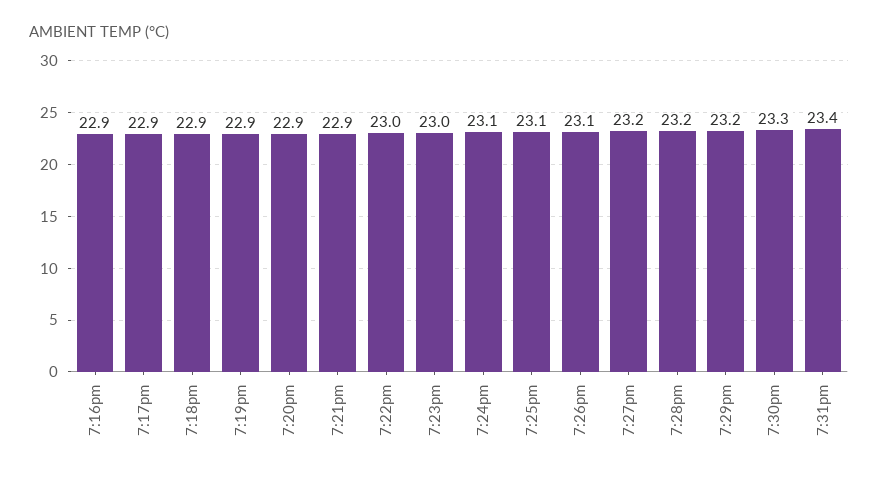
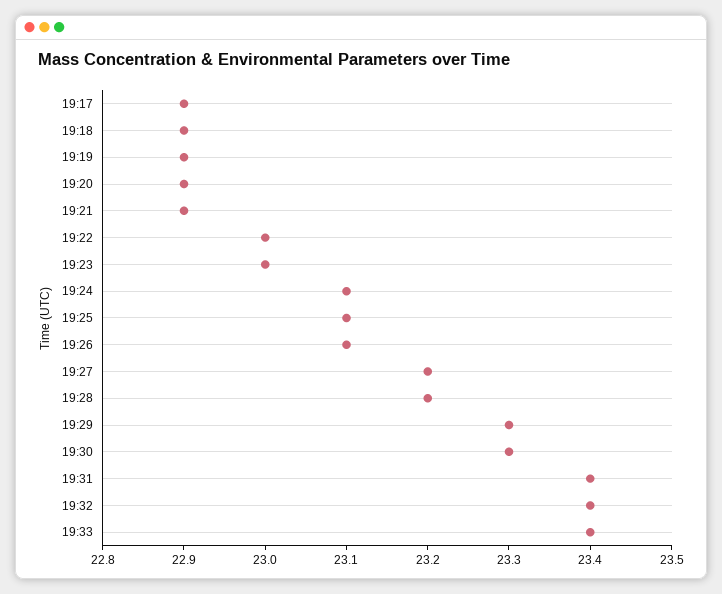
7:16pm: 22.9 -> none
7:29pm: 23.2 -> 23.3
19:32: none -> 23.4
19:33: none -> 23.4

